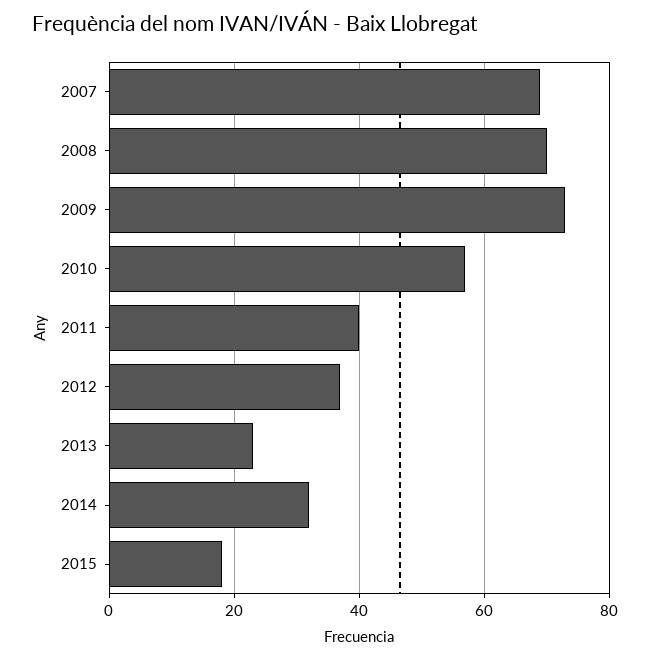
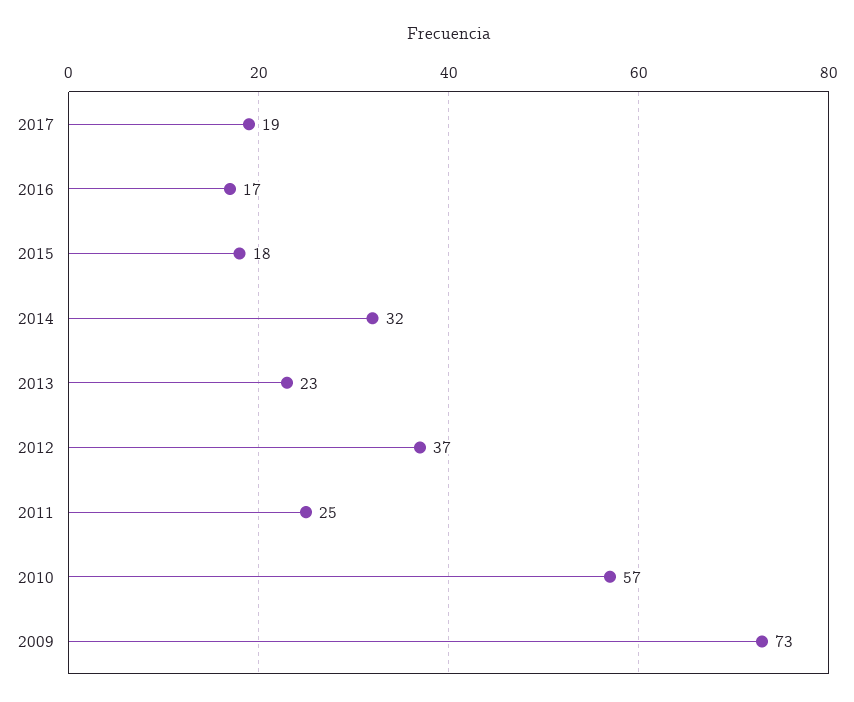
2007: 70 -> none
2008: 70 -> none
2011: 40 -> 25
2017: none -> 19
2016: none -> 17

